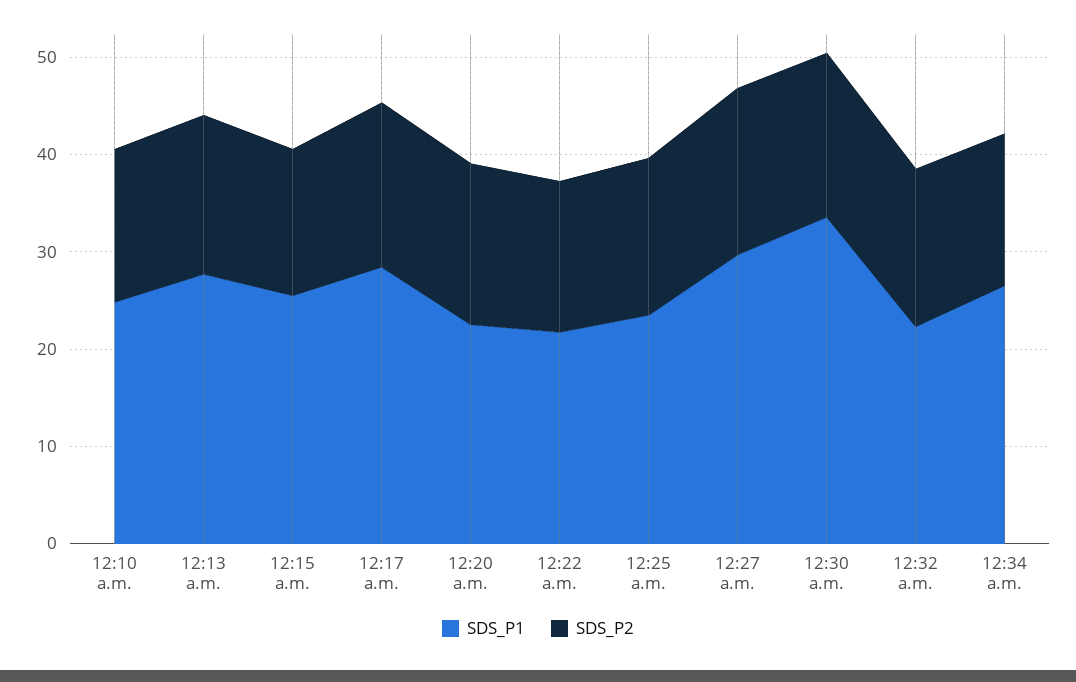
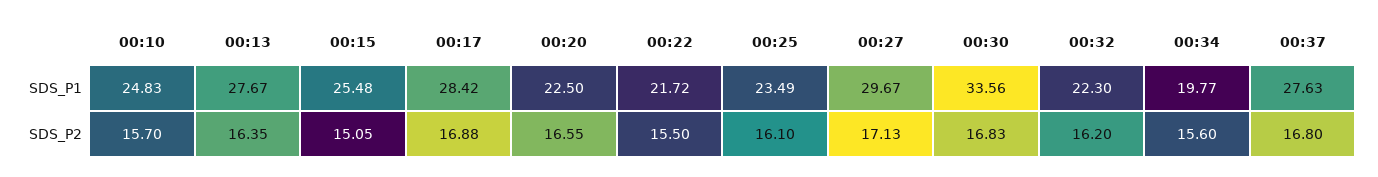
SDS_P1, 12:34 a.m.: 26 -> 19.77
SDS_P1, 00:37: none -> 27.63
SDS_P2, 00:37: none -> 16.8

